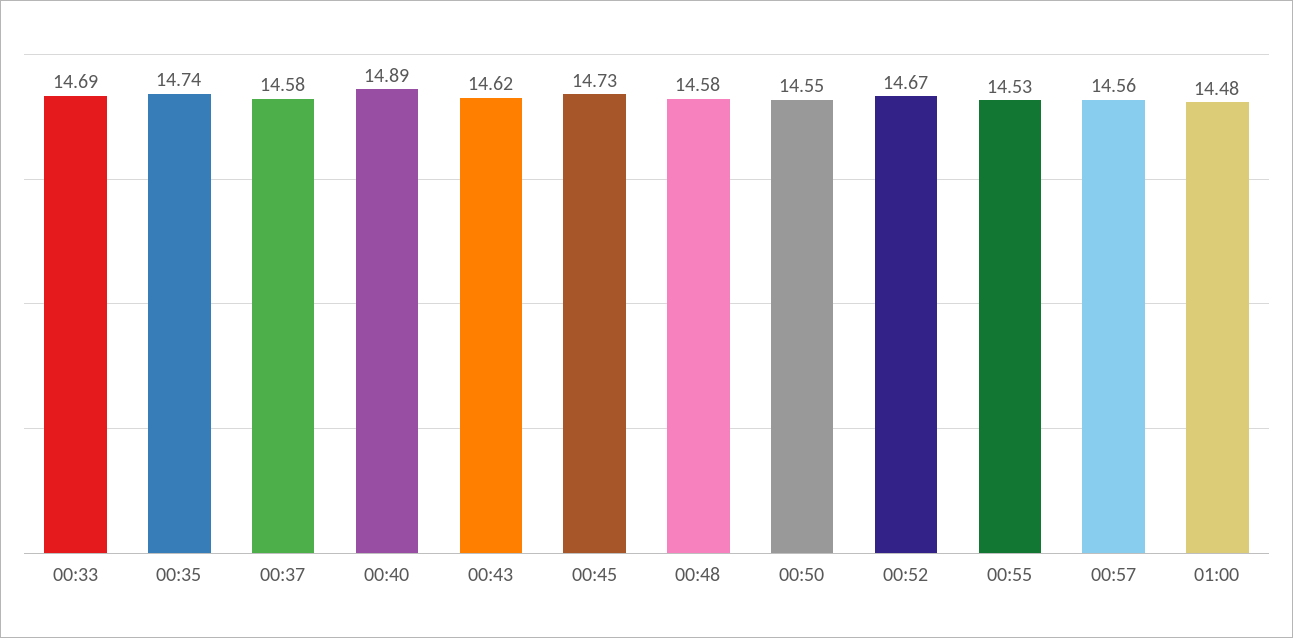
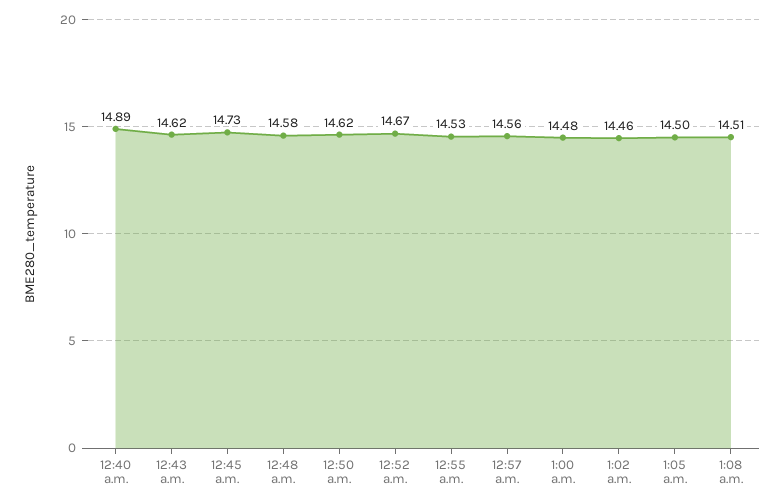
00:33: 14.69 -> none
00:35: 14.74 -> none
00:37: 14.58 -> none
00:50: 14.55 -> 14.62
1:02 a.m.: none -> 14.46
1:05 a.m.: none -> 14.5
1:08 a.m.: none -> 14.51

